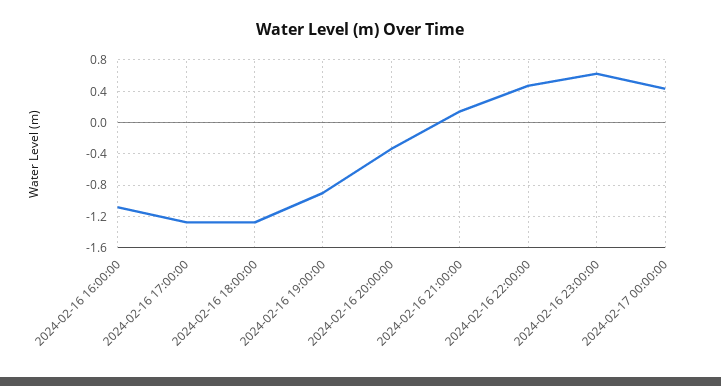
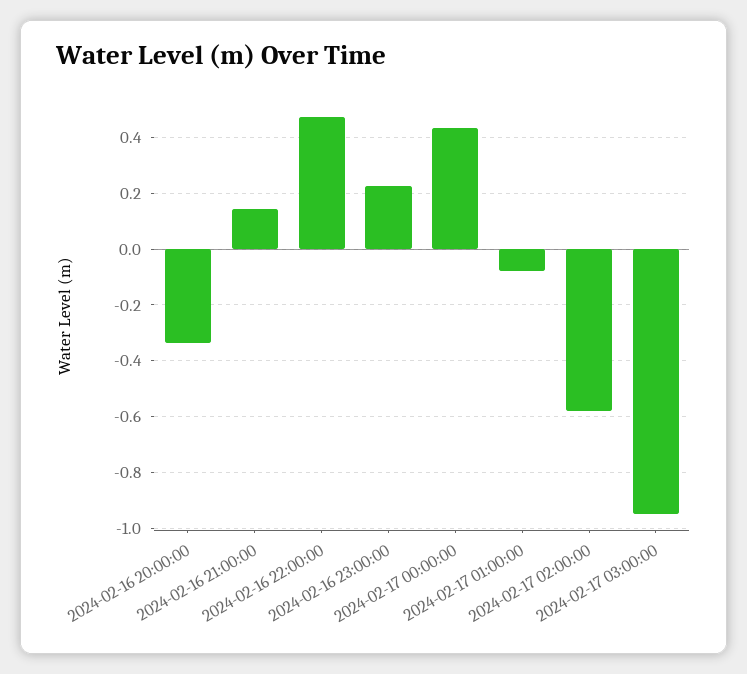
2024-02-16 16:00:00: -1.1 -> none
2024-02-16 17:00:00: -1.3 -> none
2024-02-16 18:00:00: -1.3 -> none
2024-02-16 19:00:00: -0.9 -> none
2024-02-16 23:00:00: 0.6 -> 0.225
2024-02-17 01:00:00: none -> -0.075
2024-02-17 02:00:00: none -> -0.575
2024-02-17 03:00:00: none -> -0.95

